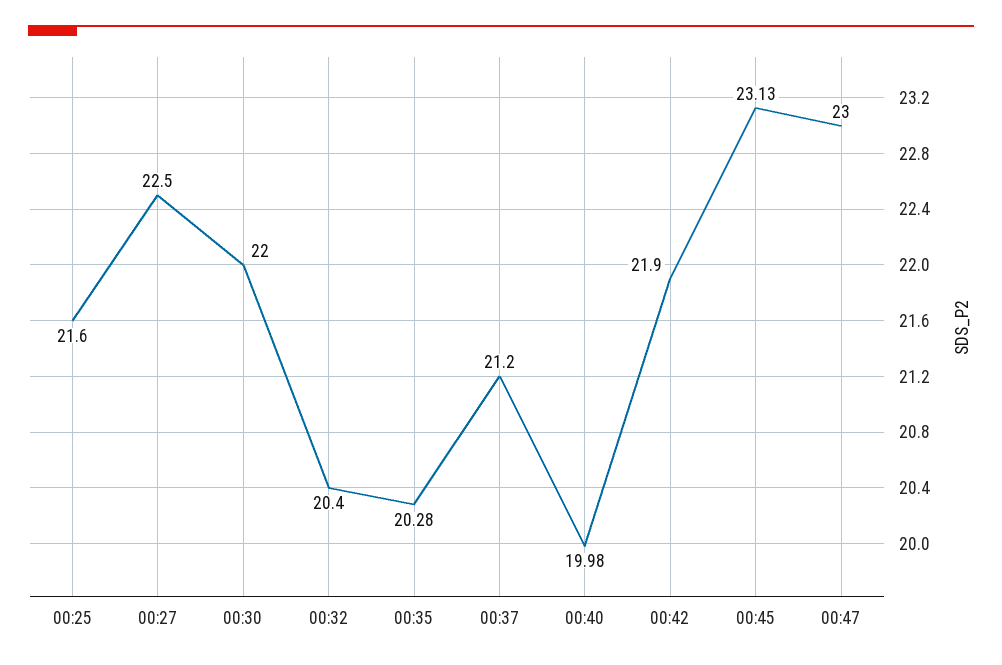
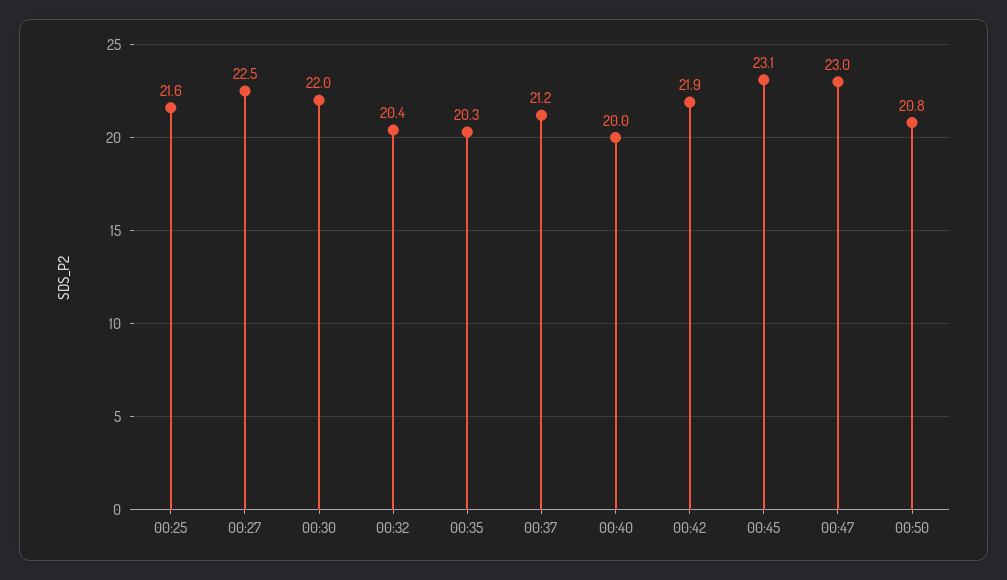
00:50: none -> 20.8

